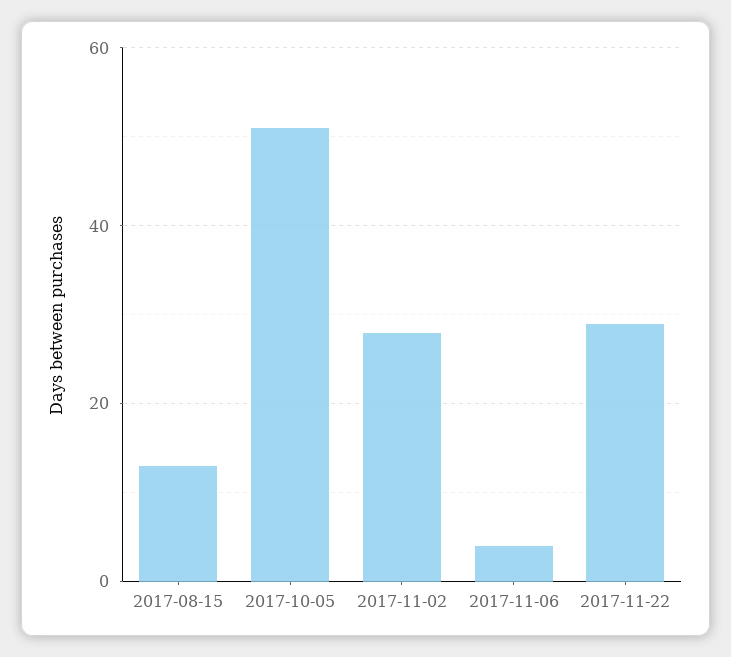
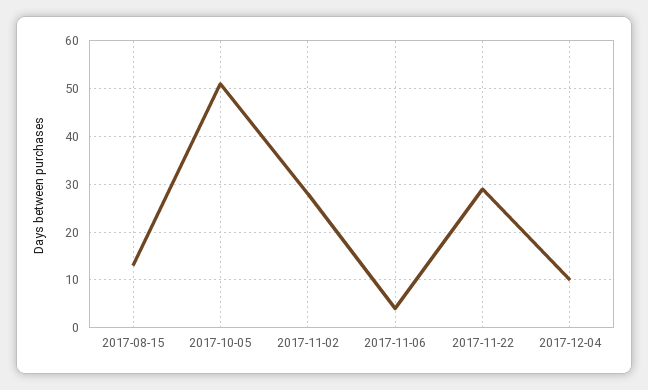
2017-12-04: none -> 10

